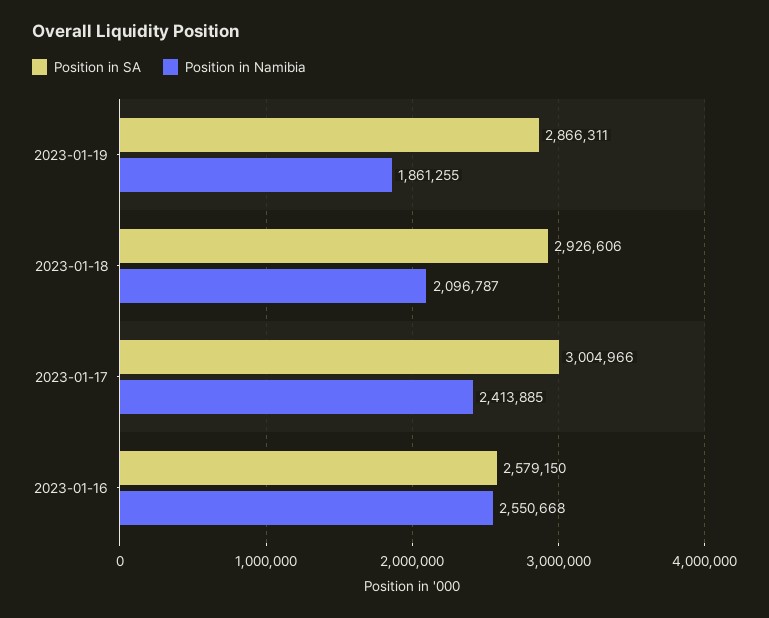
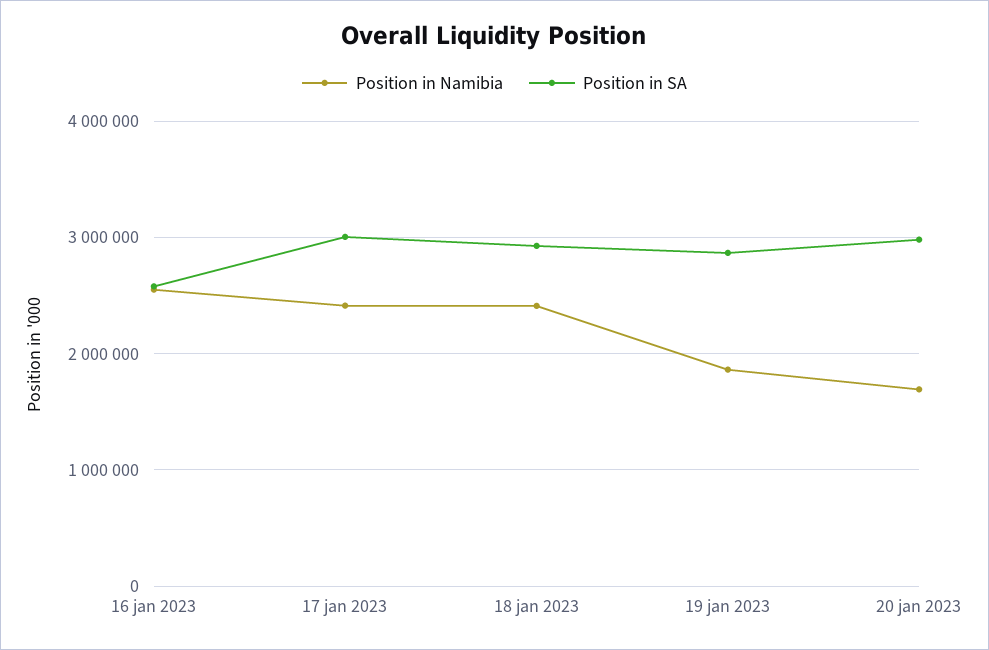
Position in Namibia, 2023-01-18: 2096787 -> 2400000
Position in Namibia, 20 jan 2023: none -> 1700000
Position in SA, 20 jan 2023: none -> 3000000

